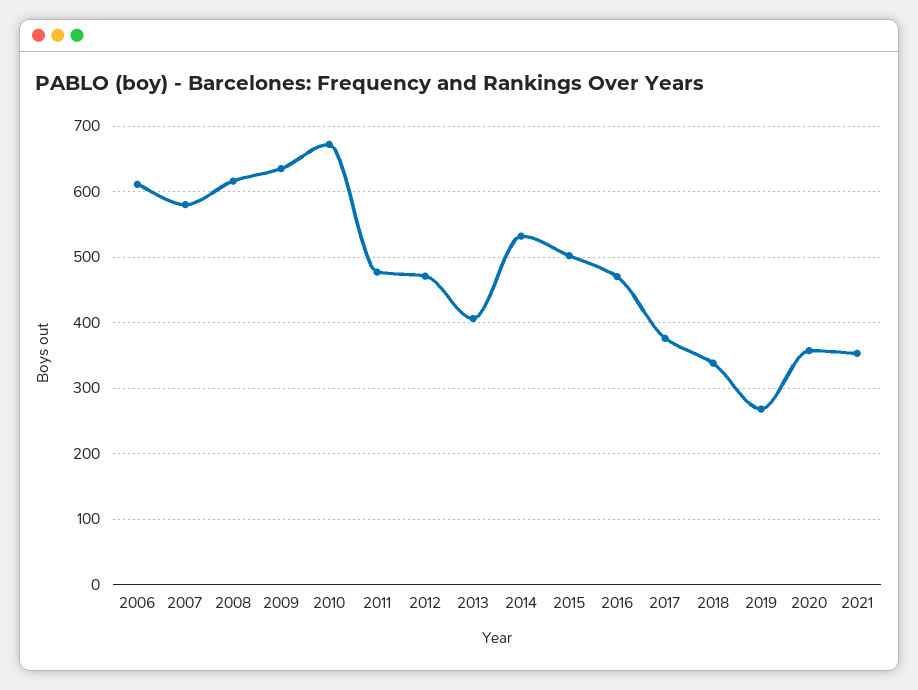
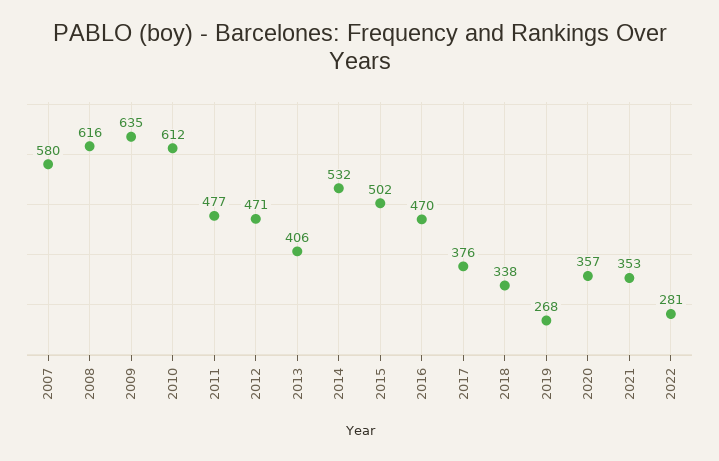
2006: 610 -> none
2010: 670 -> 612
2022: none -> 281

